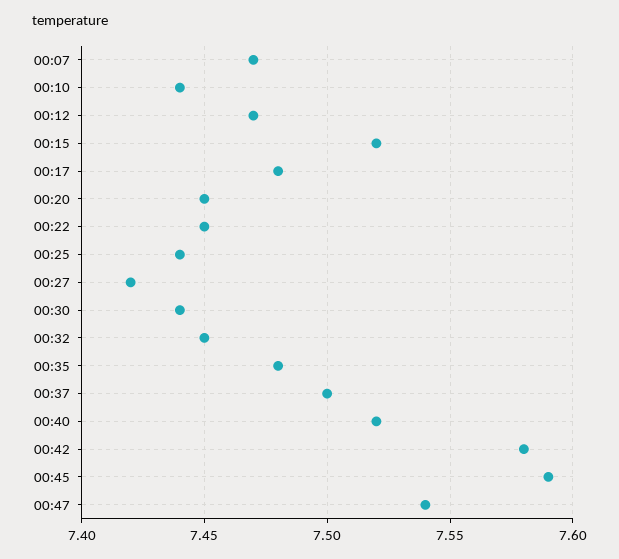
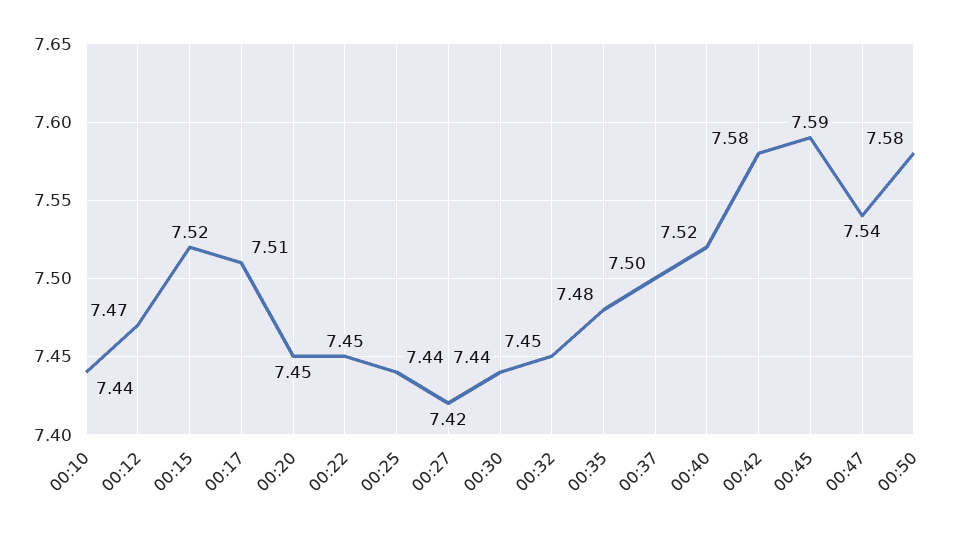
00:07: 7.47 -> none
00:17: 7.48 -> 7.51
00:50: none -> 7.58

